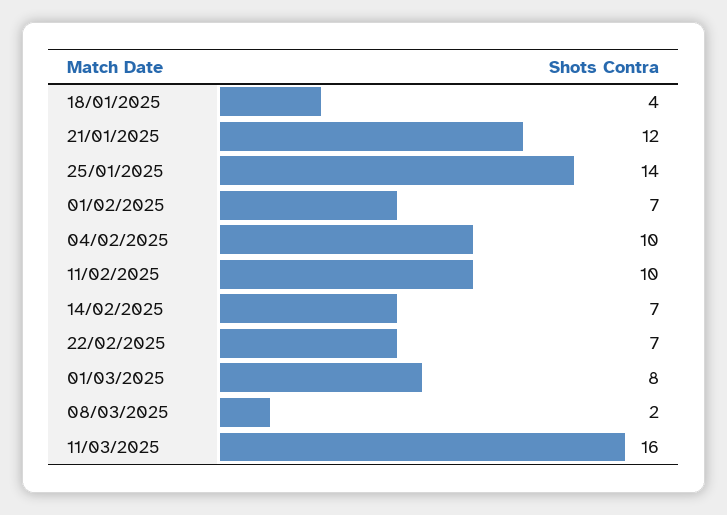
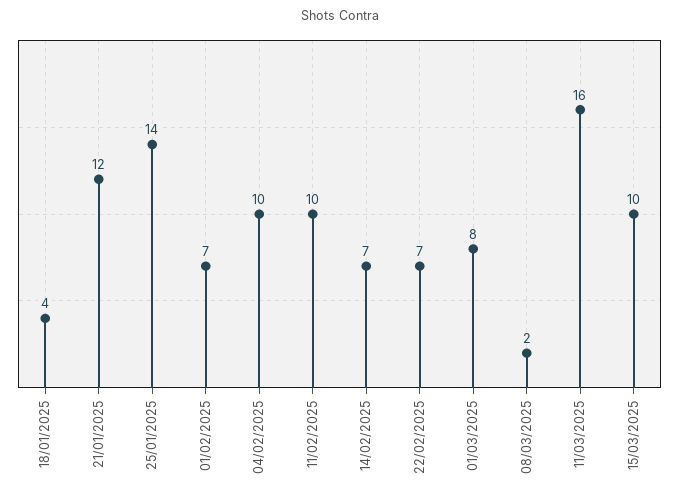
15/03/2025: none -> 10

